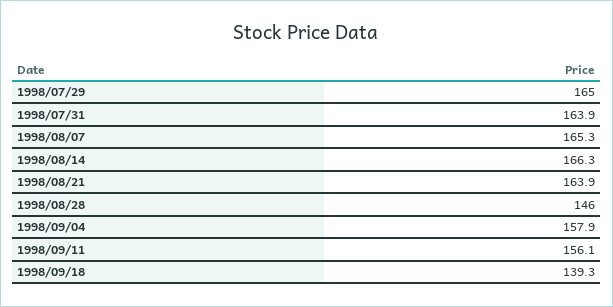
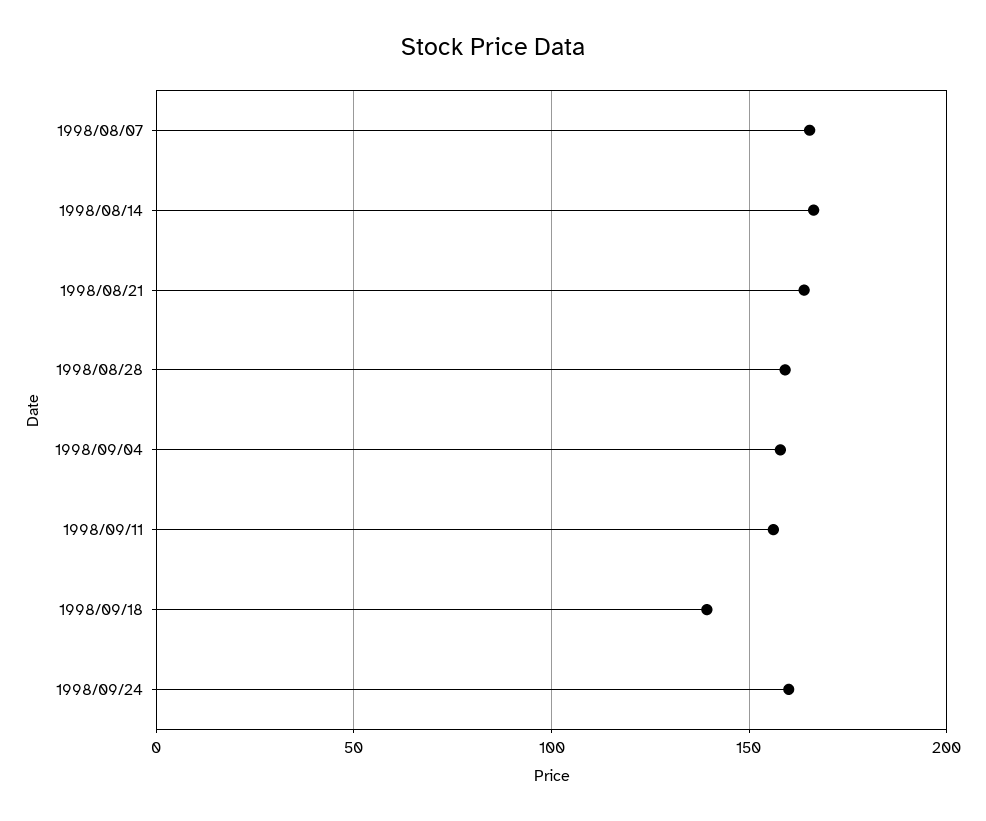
1998/07/29: 165 -> none
1998/07/31: 163.9 -> none
1998/08/28: 146 -> 160
1998/09/24: none -> 160

